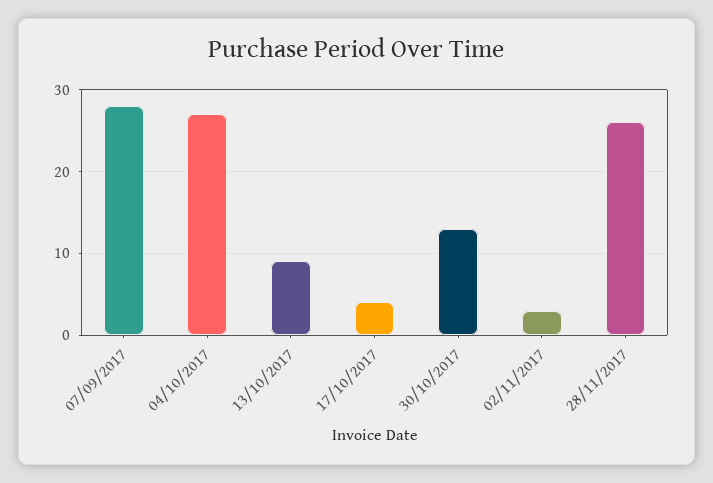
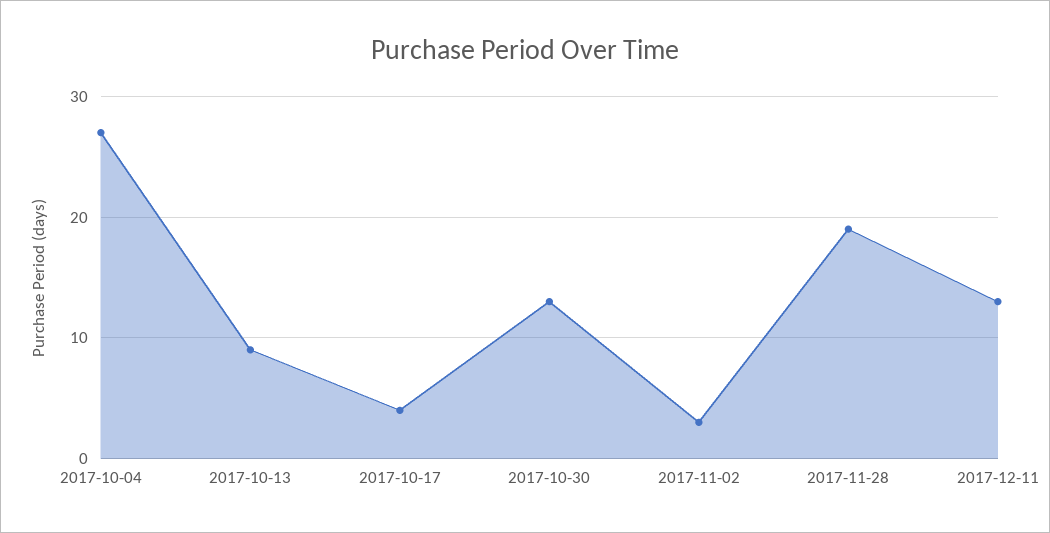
07/09/2017: 28 -> none
28/11/2017: 26 -> 19
2017-12-11: none -> 13

